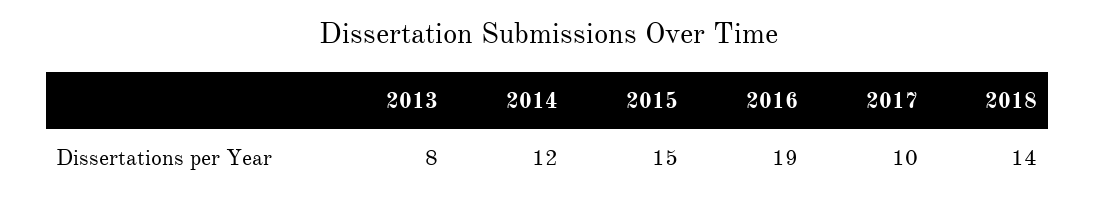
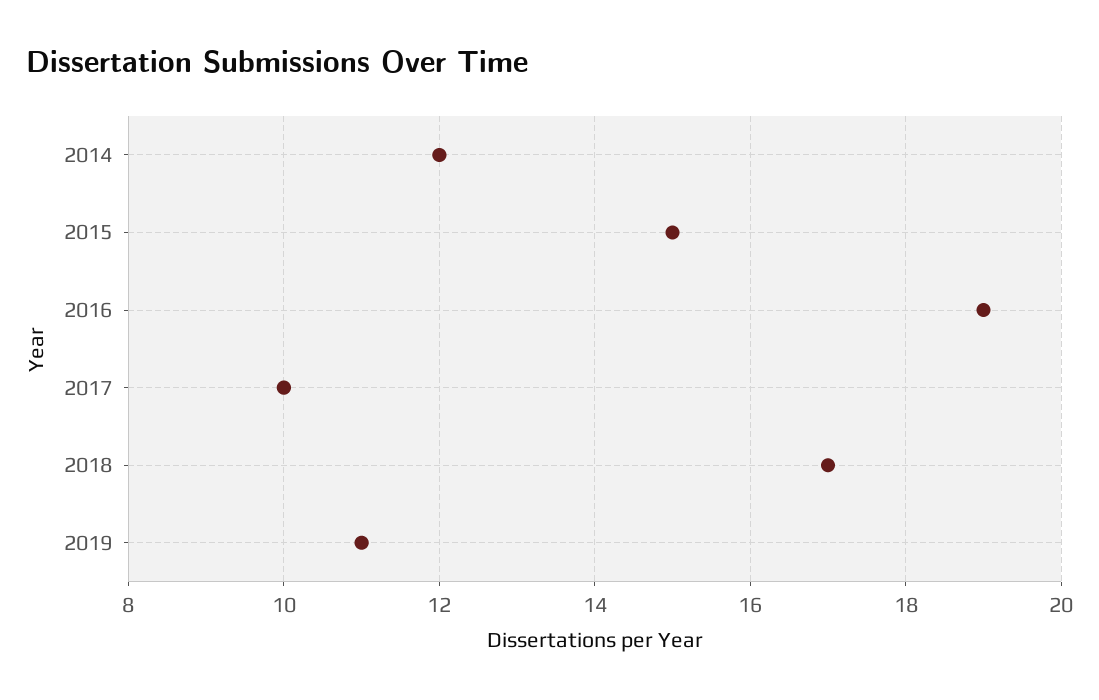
2013: 8 -> none
2018: 14 -> 17
2019: none -> 11

